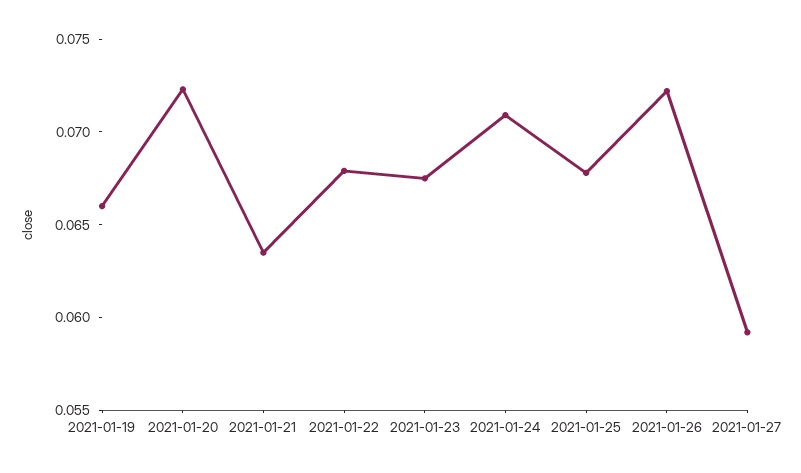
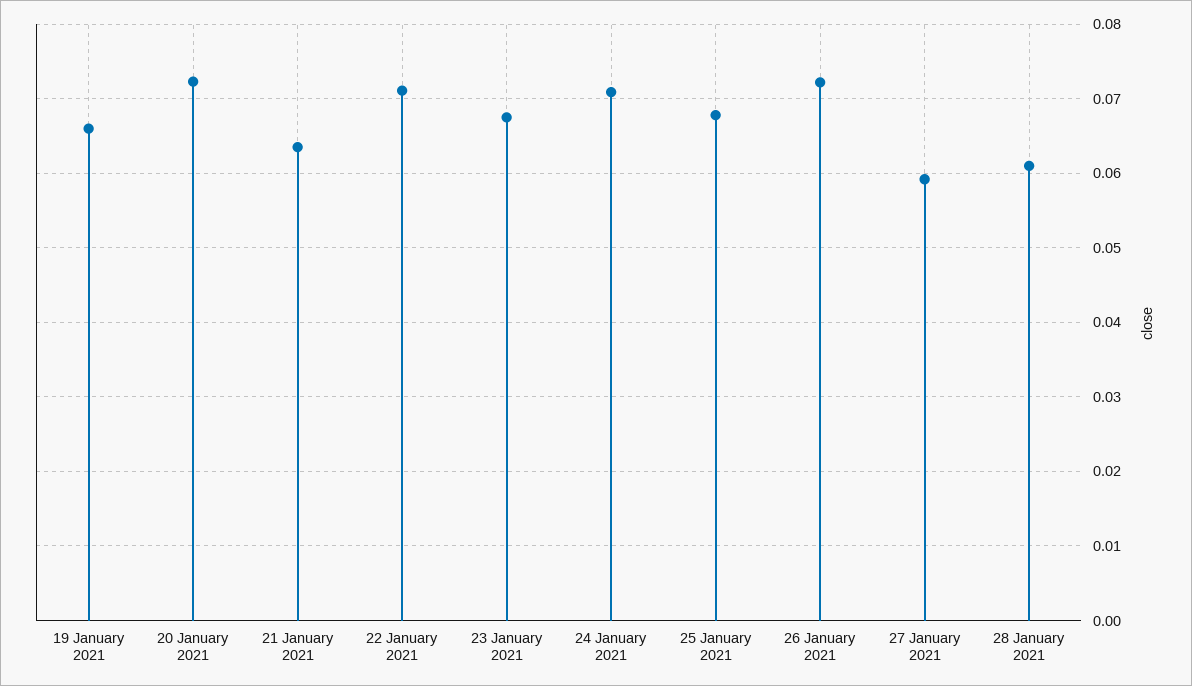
2021-01-22: 0.068 -> 0.071
28 January 2021: none -> 0.061

